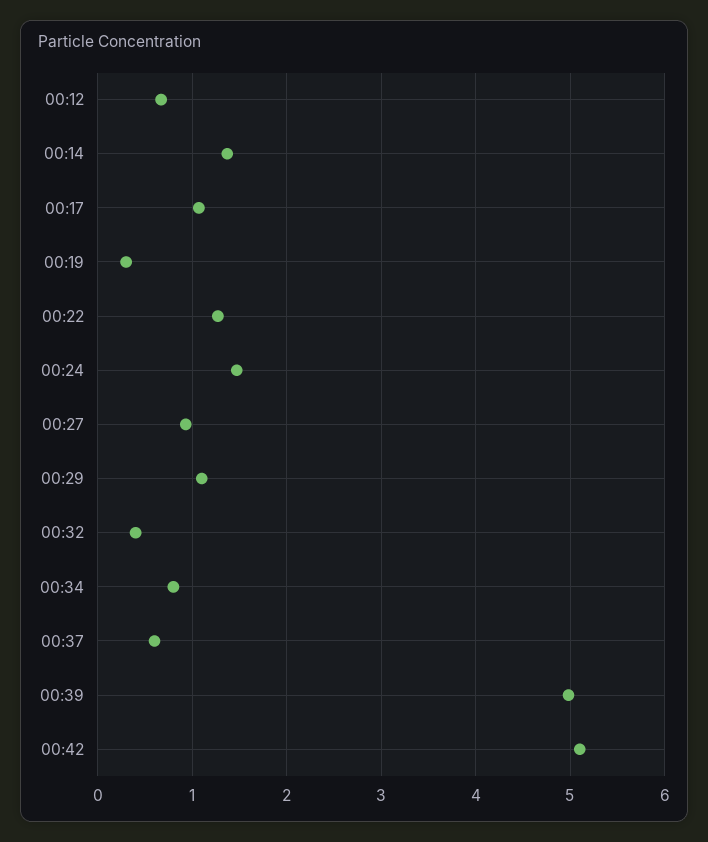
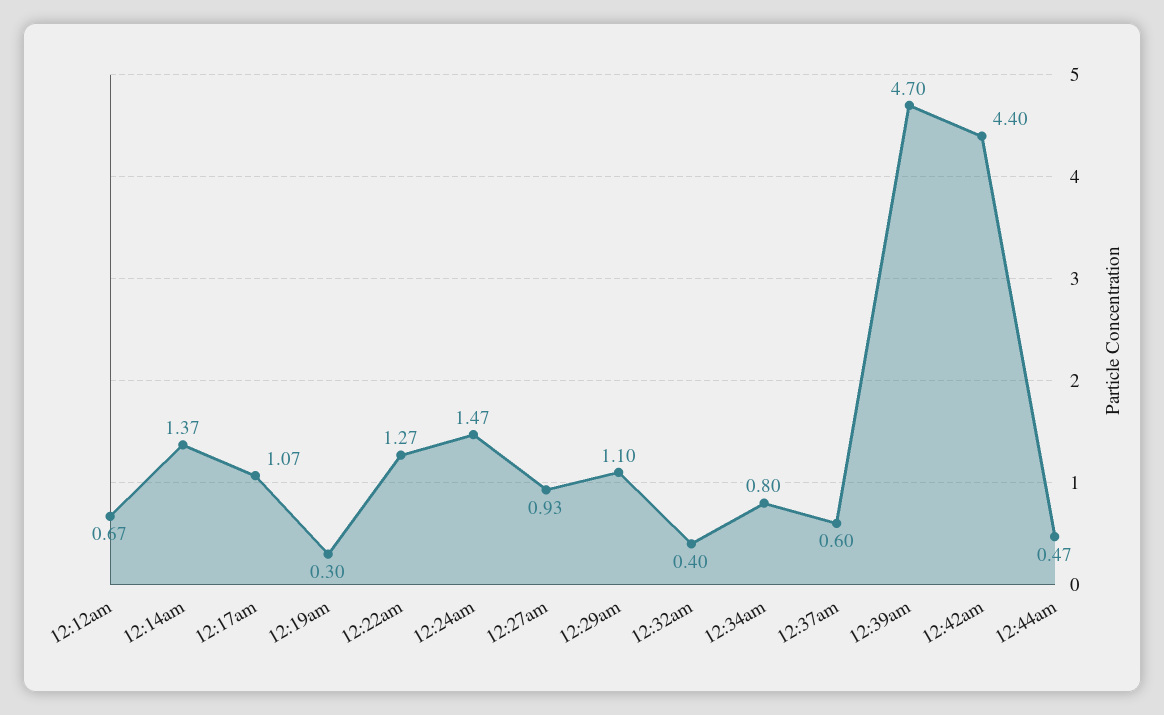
00:39: 5 -> 4.7
00:42: 5.1 -> 4.4
12:44am: none -> 0.47

